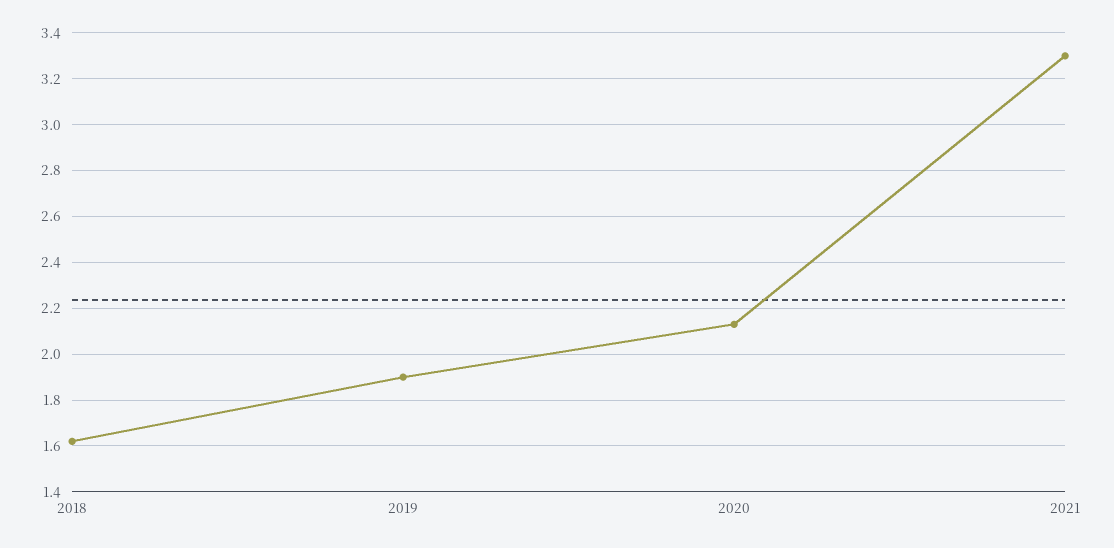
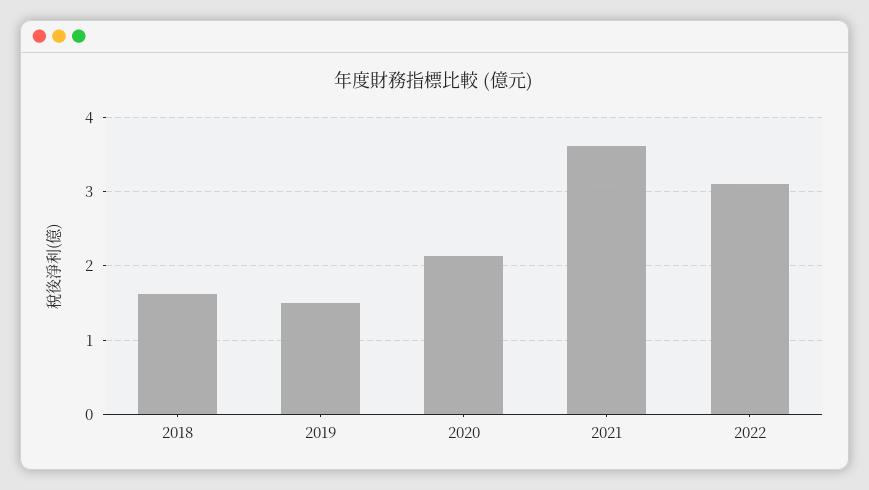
2019: 1.9 -> 1.5
2021: 3.3 -> 3.6
2022: none -> 3.1

